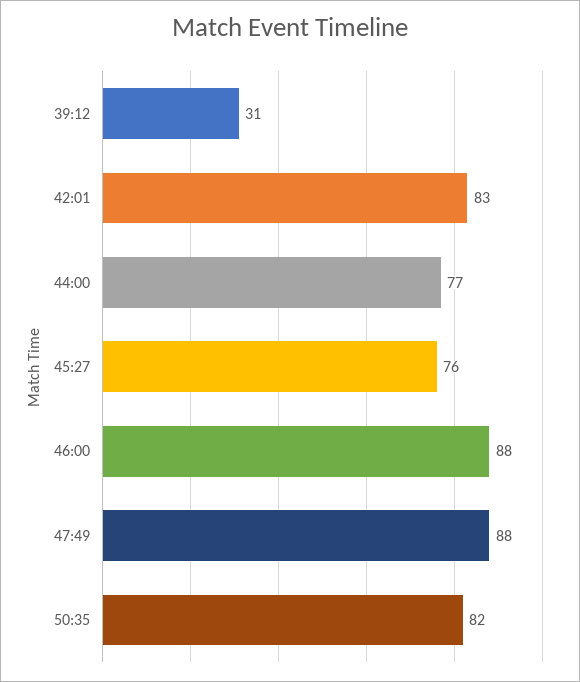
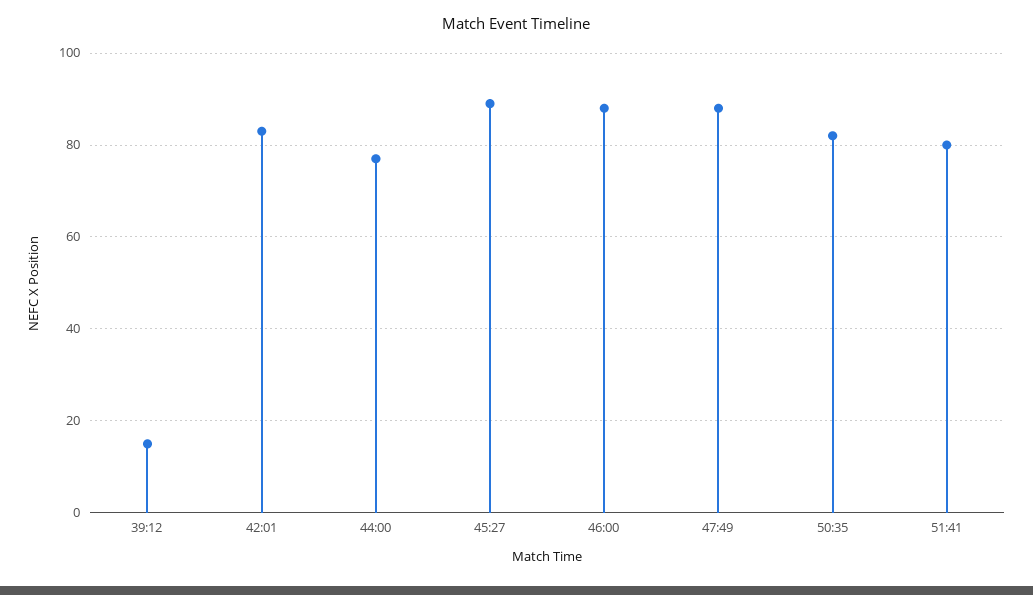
39:12: 31 -> 15
45:27: 76 -> 90
51:41: none -> 80

